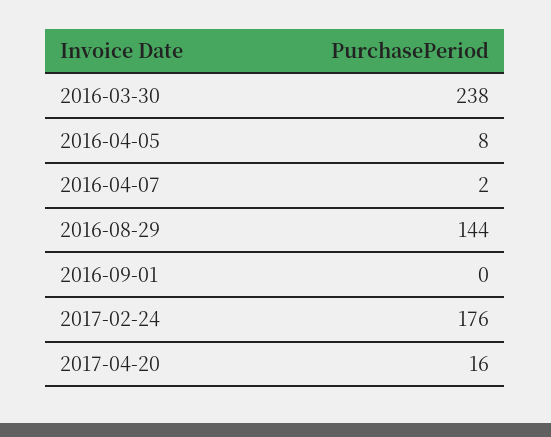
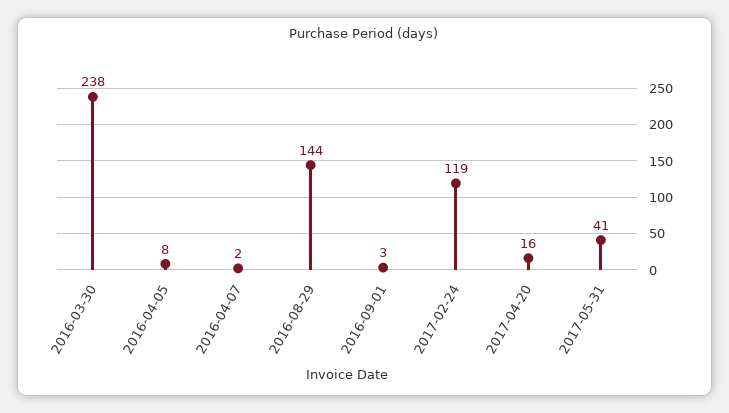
2016-09-01: 0 -> 3
2017-02-24: 176 -> 119
2017-05-31: none -> 41

